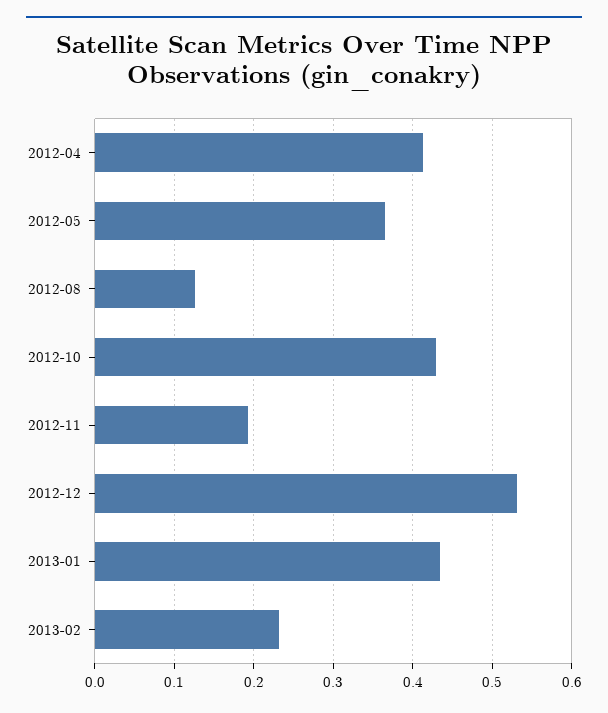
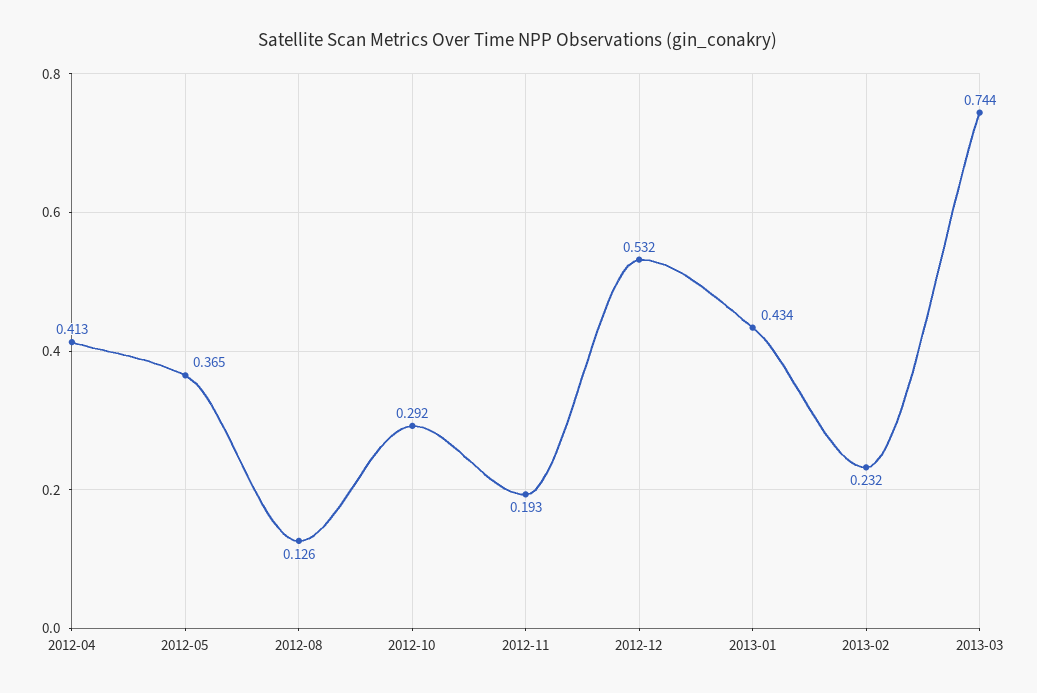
2012-10: 0.43 -> 0.292
2013-03: none -> 0.744

